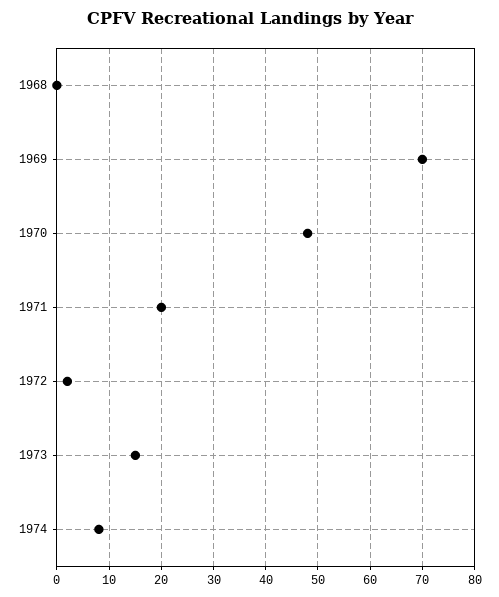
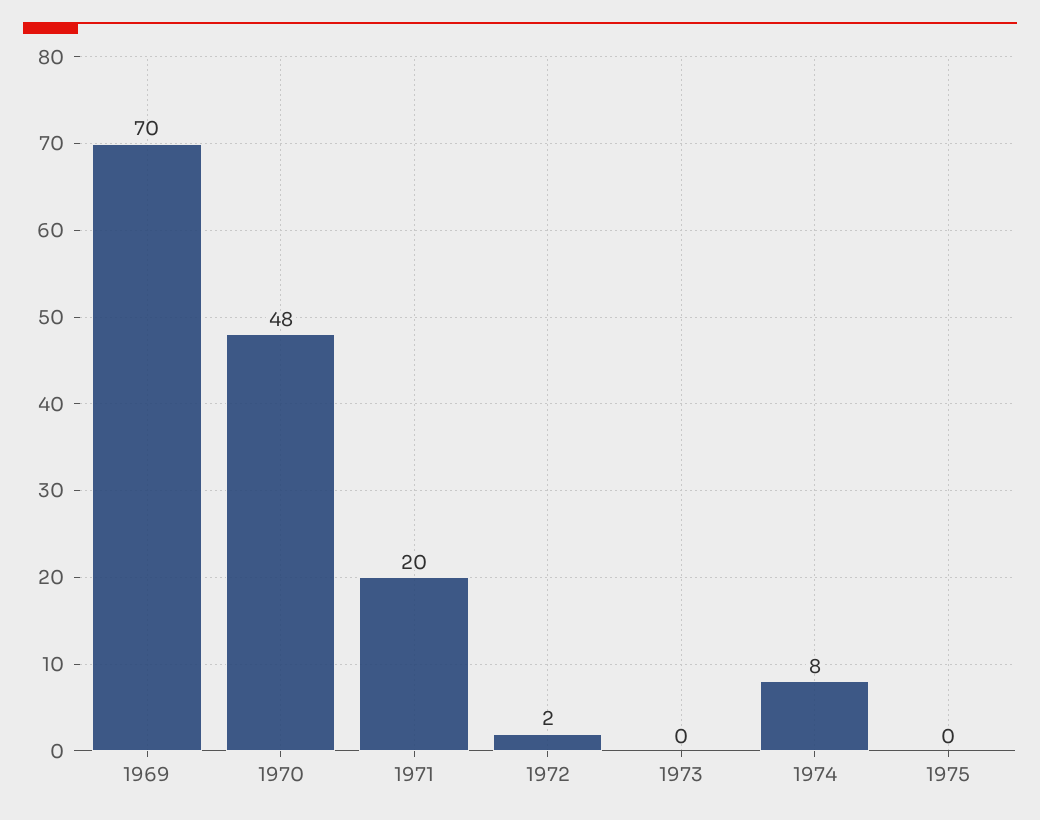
1968: 0 -> none
1973: 15 -> 0
1975: none -> 0

